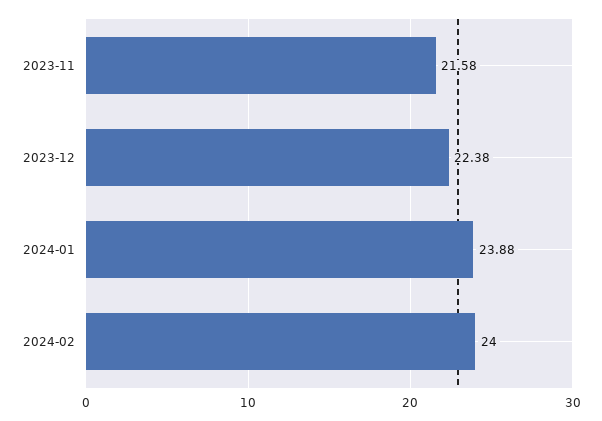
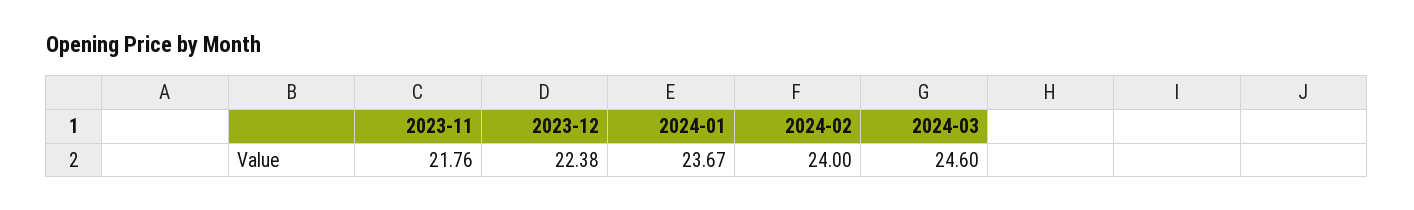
2023-11: 21.58 -> 21.76
2024-01: 23.88 -> 23.67
2024-03: none -> 24.6

